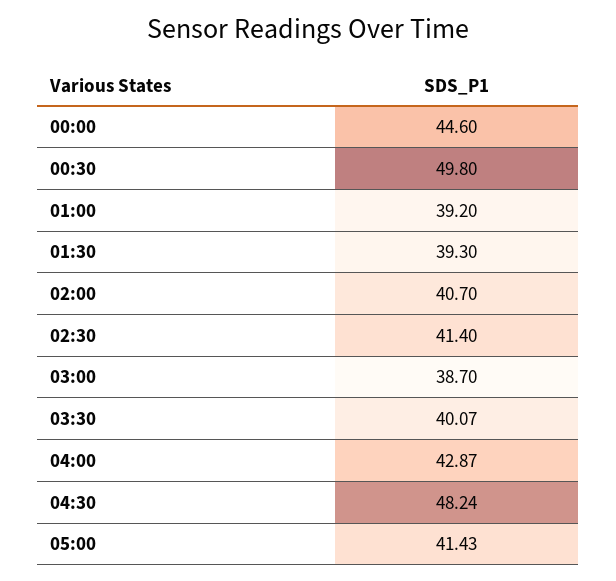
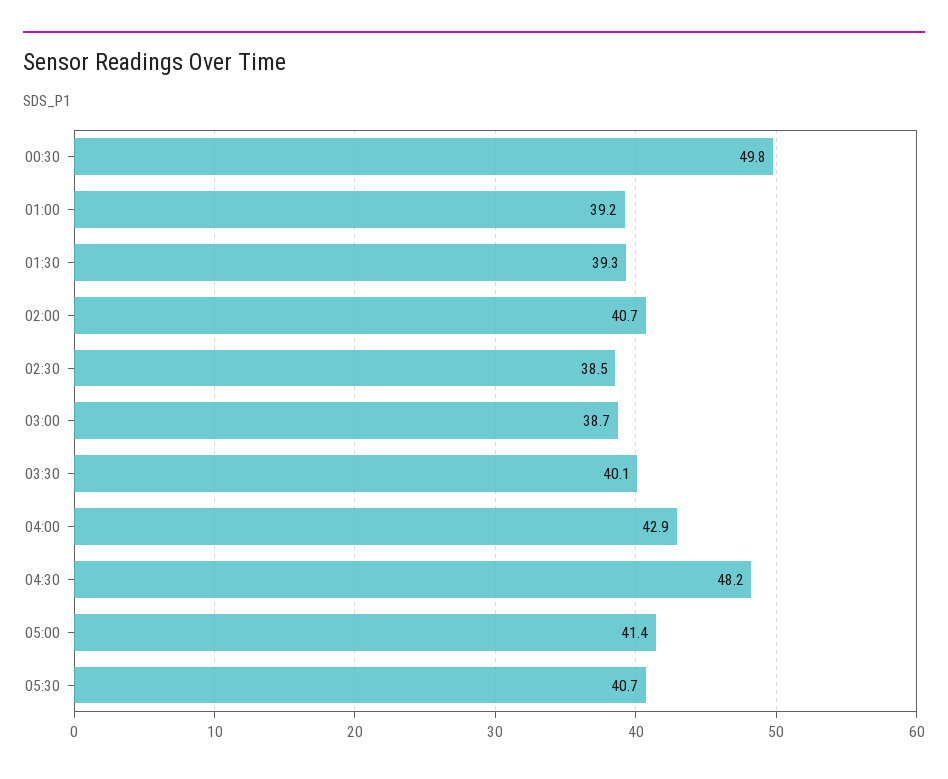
00:00: 44.6 -> none
02:30: 41.4 -> 38.5
05:30: none -> 40.7

